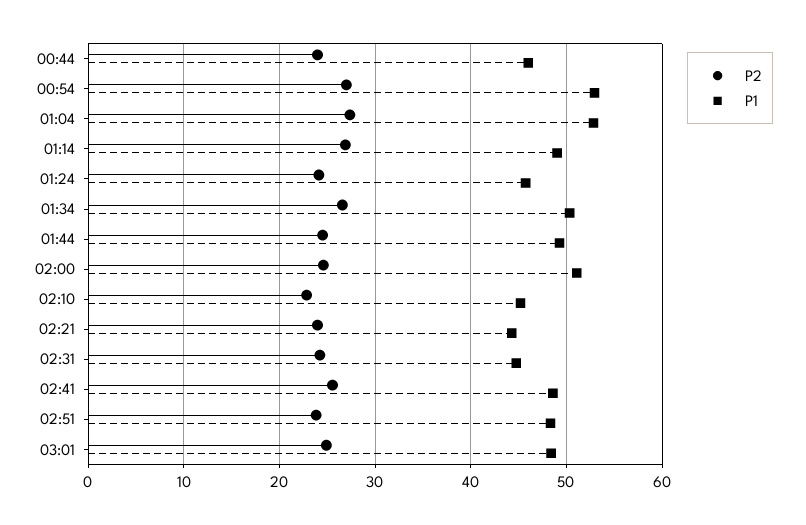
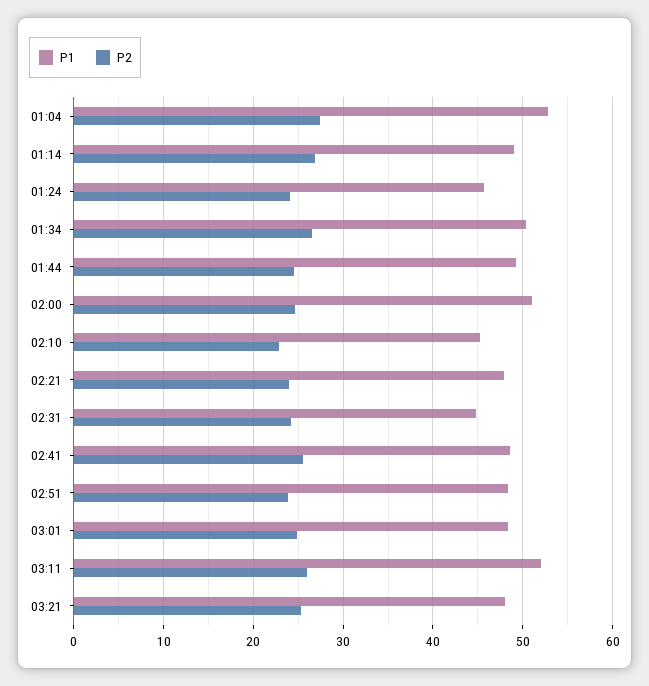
P2, 00:44: 24 -> none
P1, 00:44: 46 -> none
P2, 00:54: 27 -> none
P1, 00:54: 53 -> none
P1, 02:21: 44 -> 48
P1, 03:11: none -> 52
P2, 03:11: none -> 26
P1, 03:21: none -> 48
P2, 03:21: none -> 25

